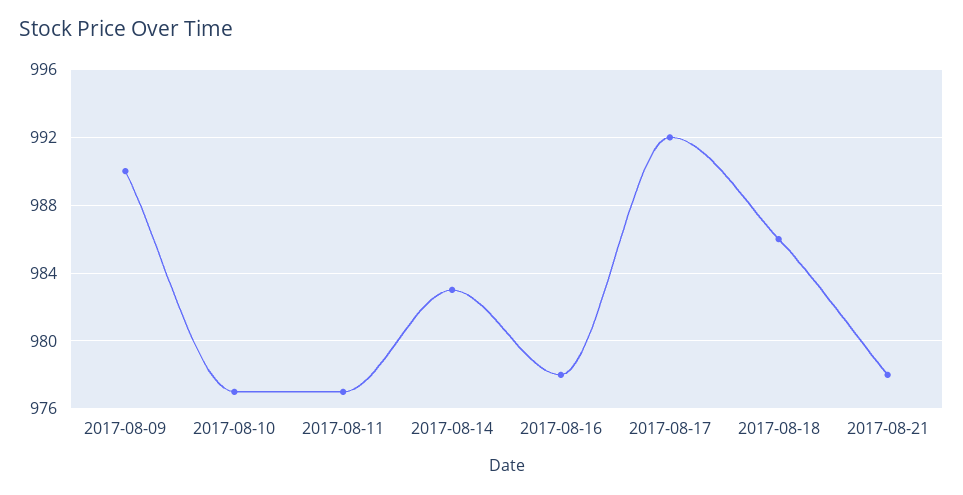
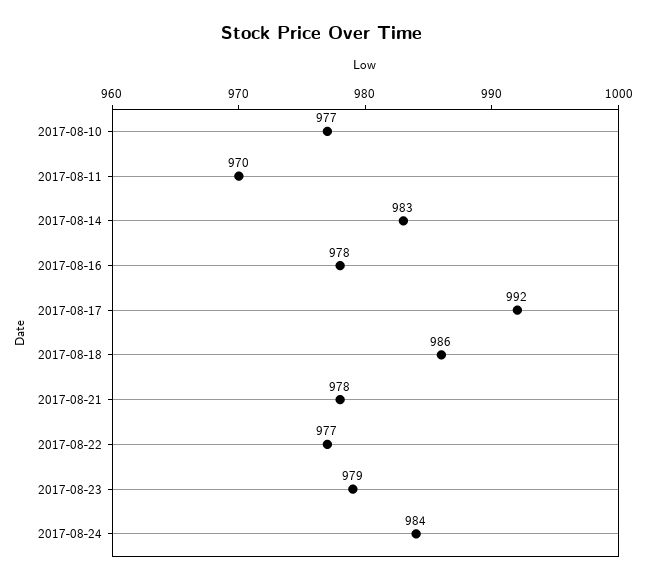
2017-08-09: 990 -> none
2017-08-11: 977 -> 970
2017-08-22: none -> 977
2017-08-23: none -> 979
2017-08-24: none -> 984

